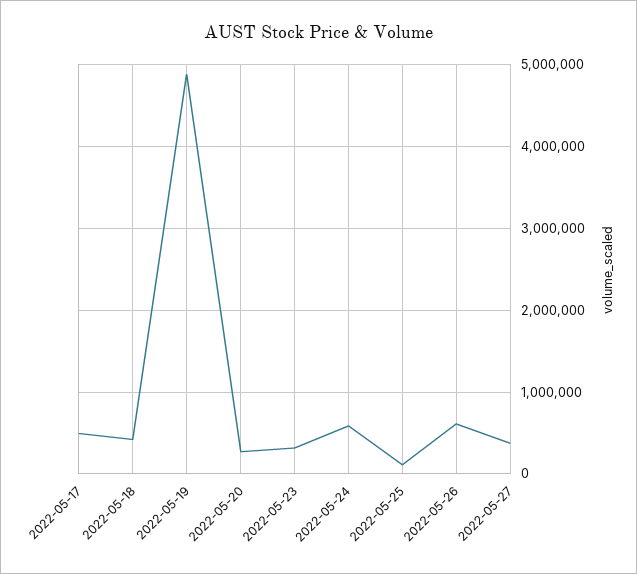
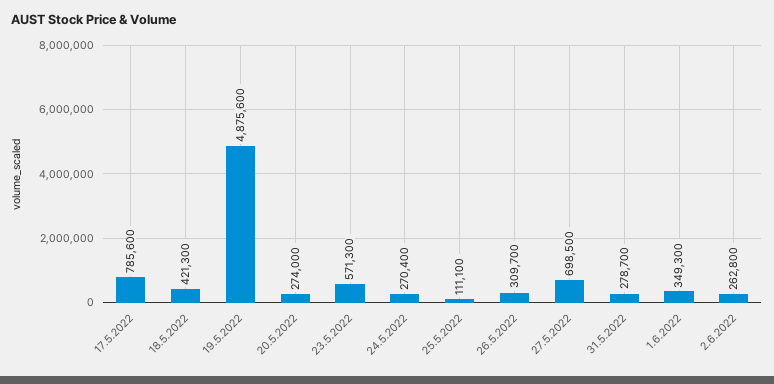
2022-05-17: 500000 -> 785600
2022-05-23: 300000 -> 571300
2022-05-24: 600000 -> 270400
2022-05-26: 600000 -> 309700
2022-05-27: 400000 -> 698500
31.5.2022: none -> 278700
1.6.2022: none -> 349300
2.6.2022: none -> 262800

